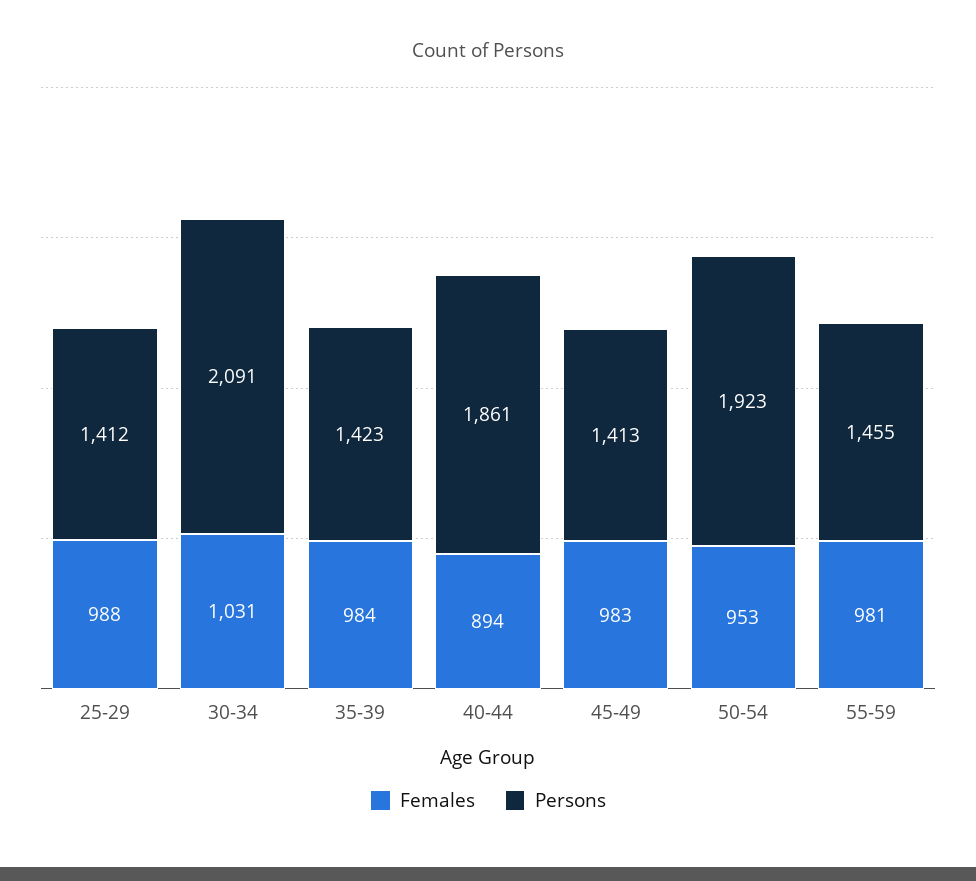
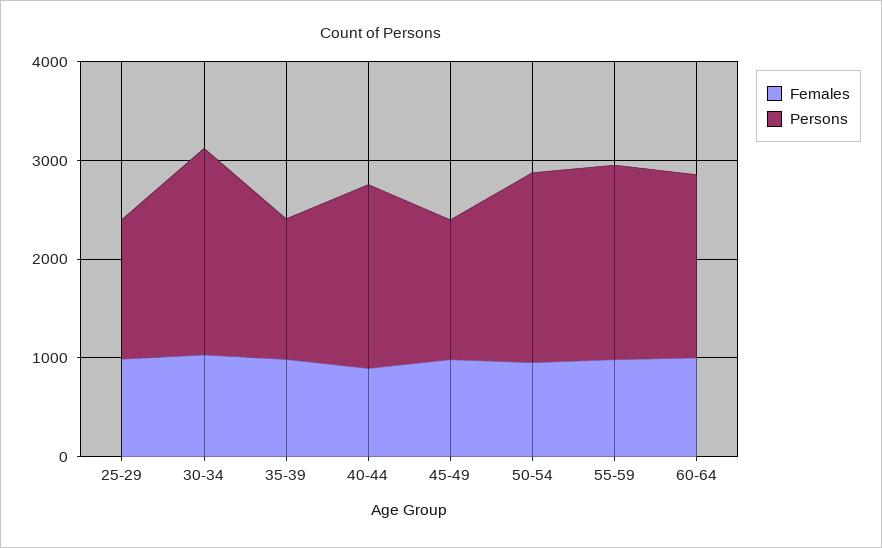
Persons, 55-59: 1455 -> 2000
Females, 60-64: none -> 1000
Persons, 60-64: none -> 1800

